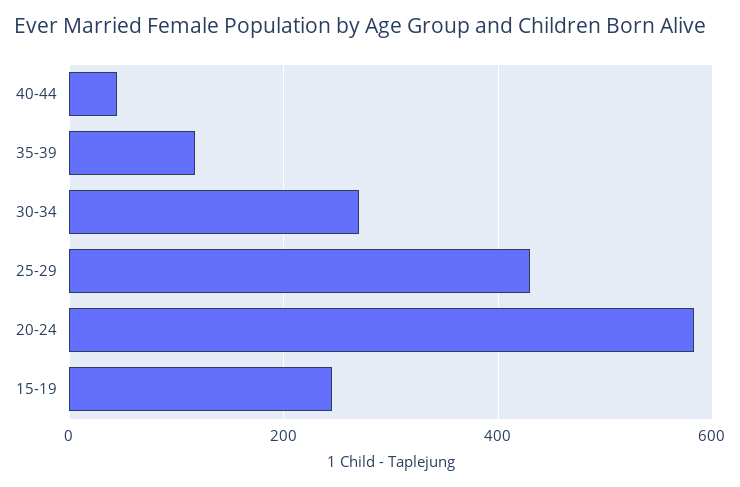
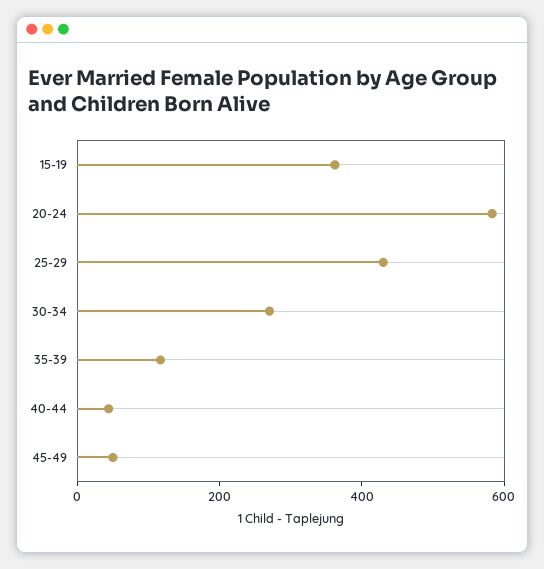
15-19: 240 -> 350
45-49: none -> 50

